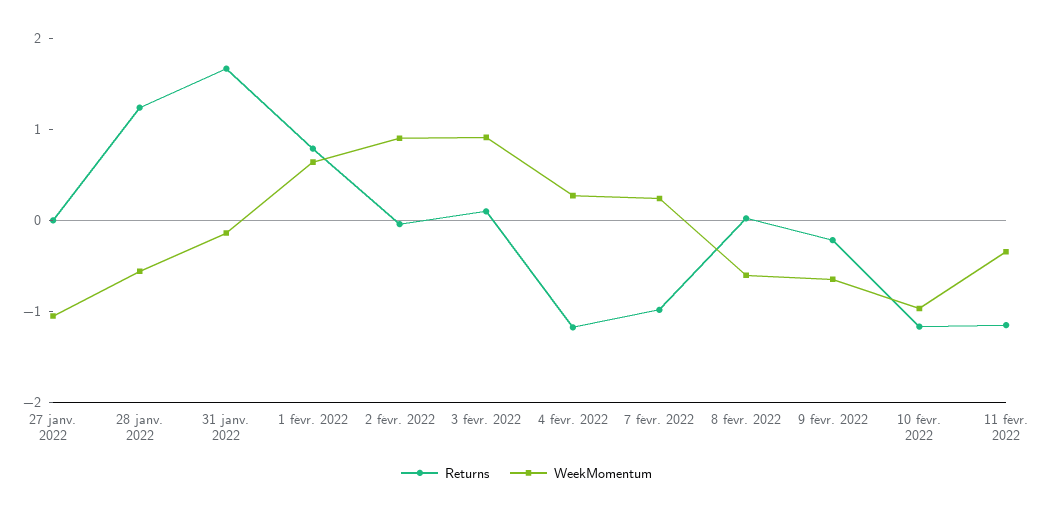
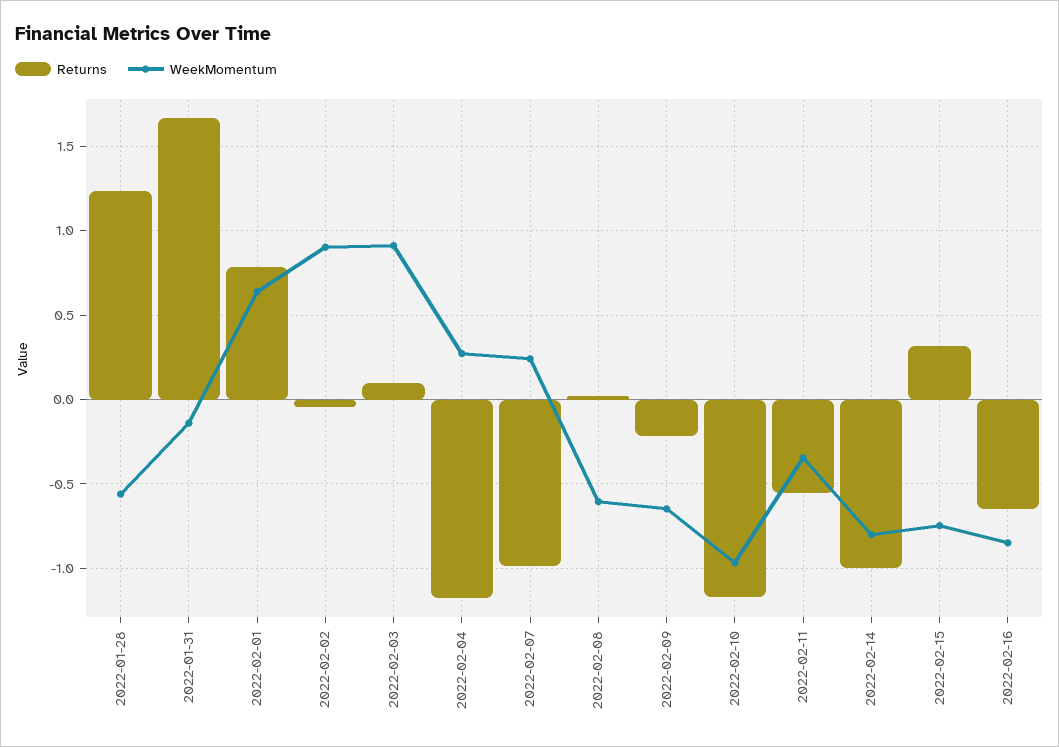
Returns, 27 janv. 2022: 0 -> none
WeekMomentum, 27 janv. 2022: -1 -> none
Returns, 11 févr. 2022: -1.2 -> -0.55
Returns, 2022-02-14: none -> -1
WeekMomentum, 2022-02-14: none -> -0.8
Returns, 2022-02-15: none -> 0.3
WeekMomentum, 2022-02-15: none -> -0.75
Returns, 2022-02-16: none -> -0.65
WeekMomentum, 2022-02-16: none -> -0.85

